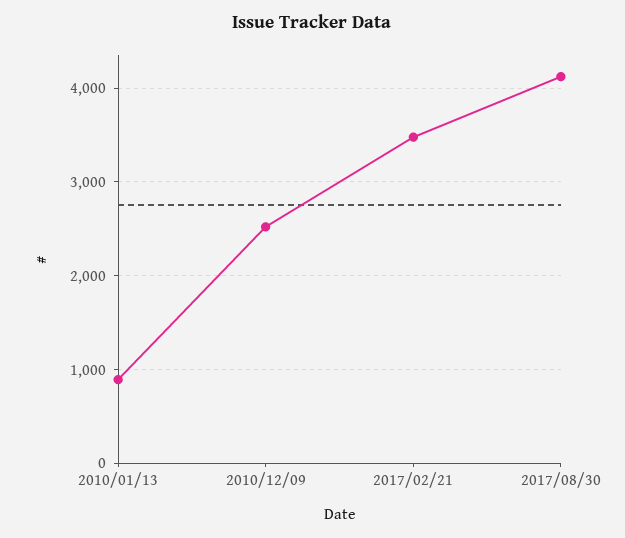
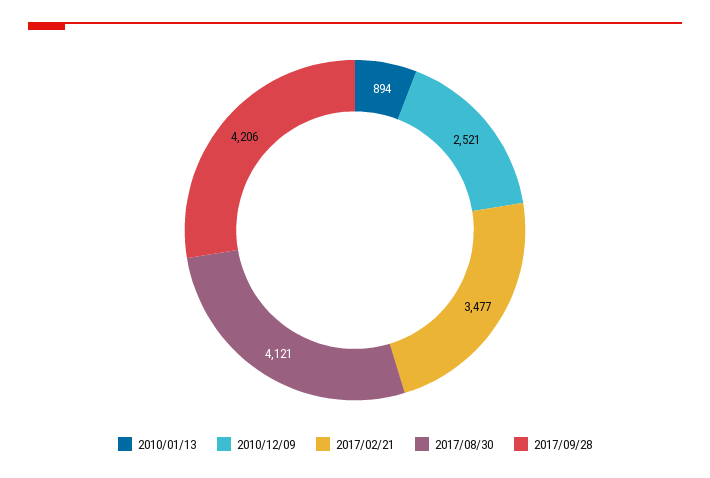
2017/09/28: none -> 4206

